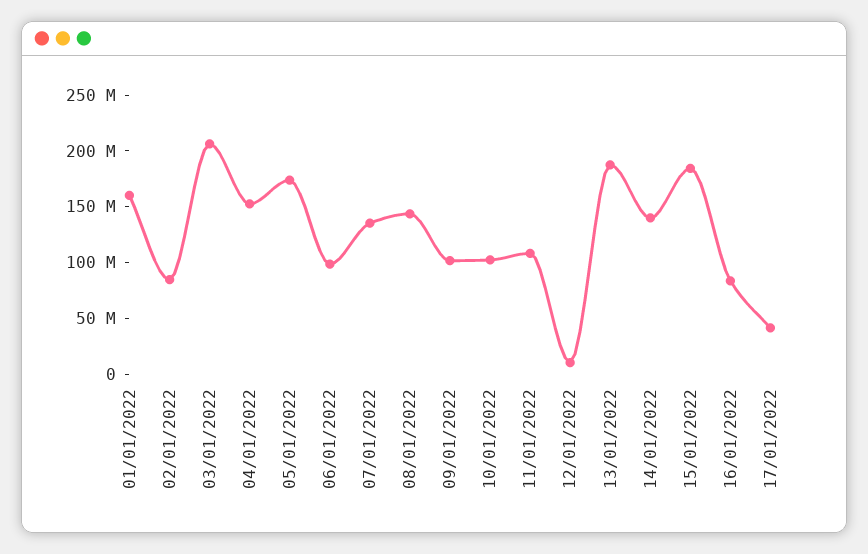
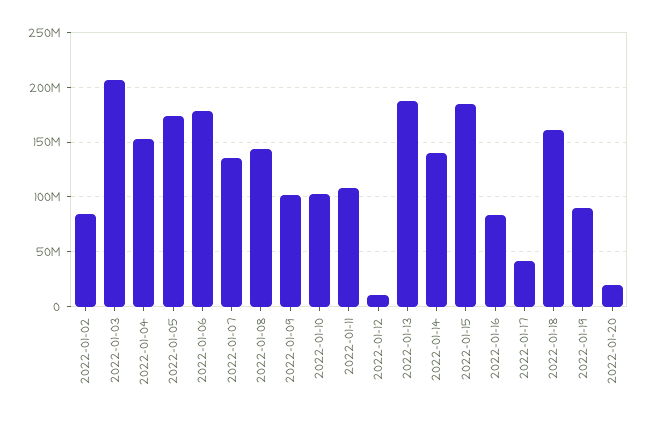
01/01/2022: 160000000 -> none
06/01/2022: 100000000 -> 180000000
2022-01-18: none -> 160000000
2022-01-19: none -> 90000000
2022-01-20: none -> 20000000

